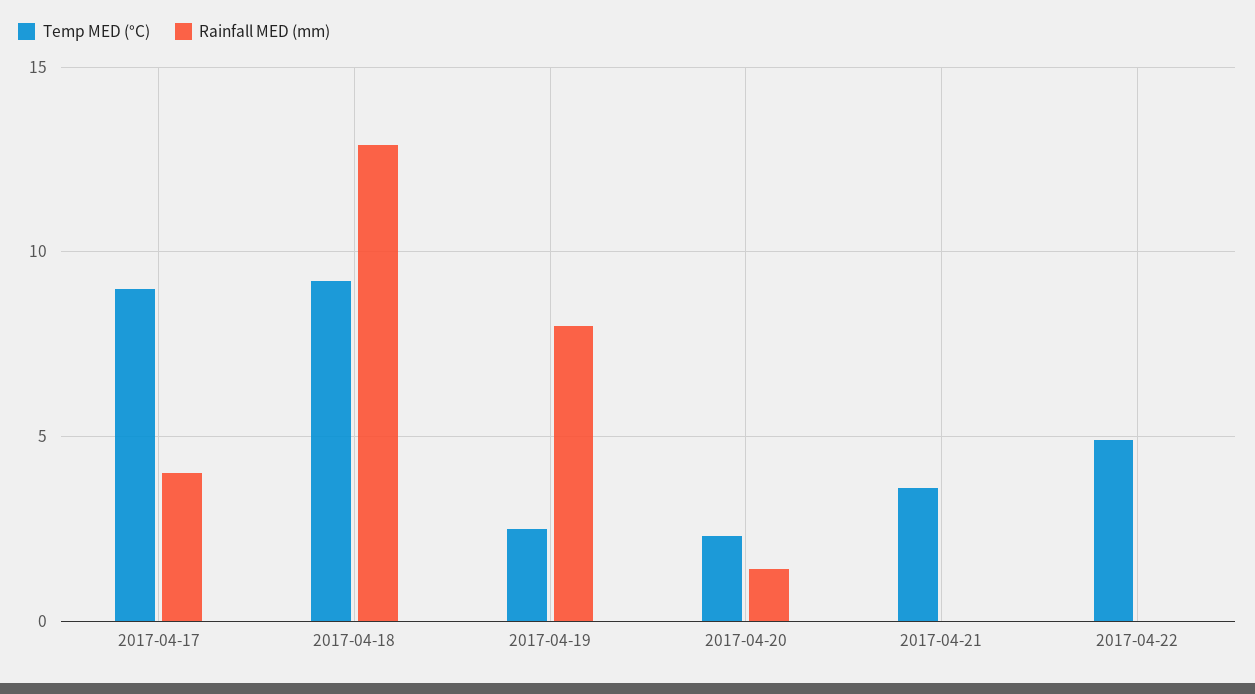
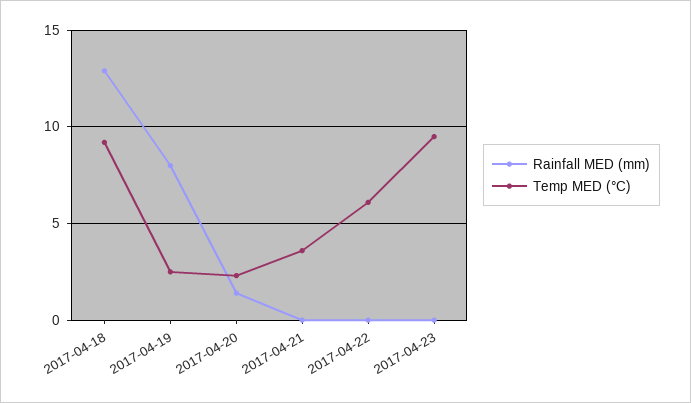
Temp MED (°C), 2017-04-17: 9 -> none
Rainfall MED (mm), 2017-04-17: 4 -> none
Temp MED (°C), 2017-04-22: 5 -> 6
Rainfall MED (mm), 2017-04-23: none -> 0
Temp MED (°C), 2017-04-23: none -> 9.5

